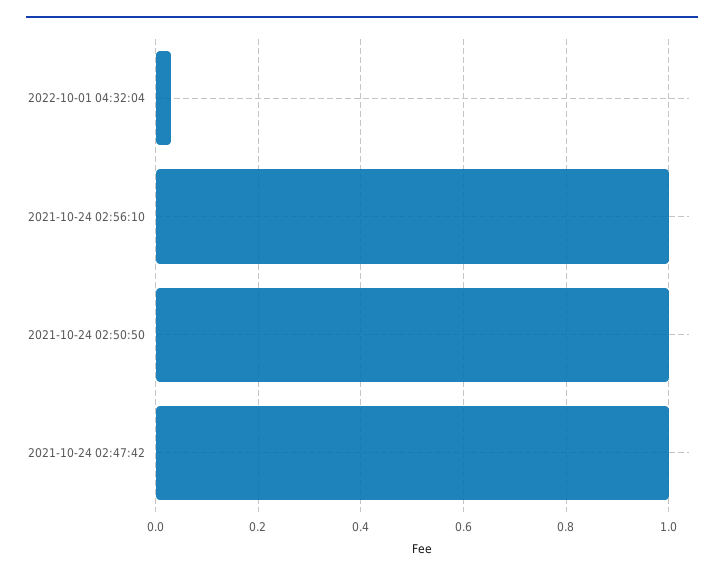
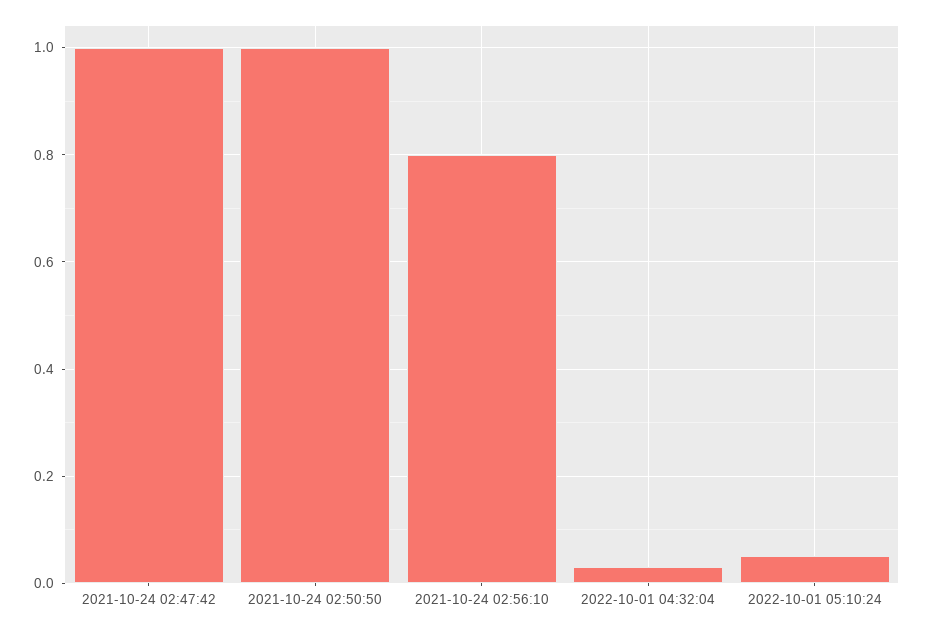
2021-10-24 02:56:10: 1 -> 0.8
2022-10-01 05:10:24: none -> 0.05

